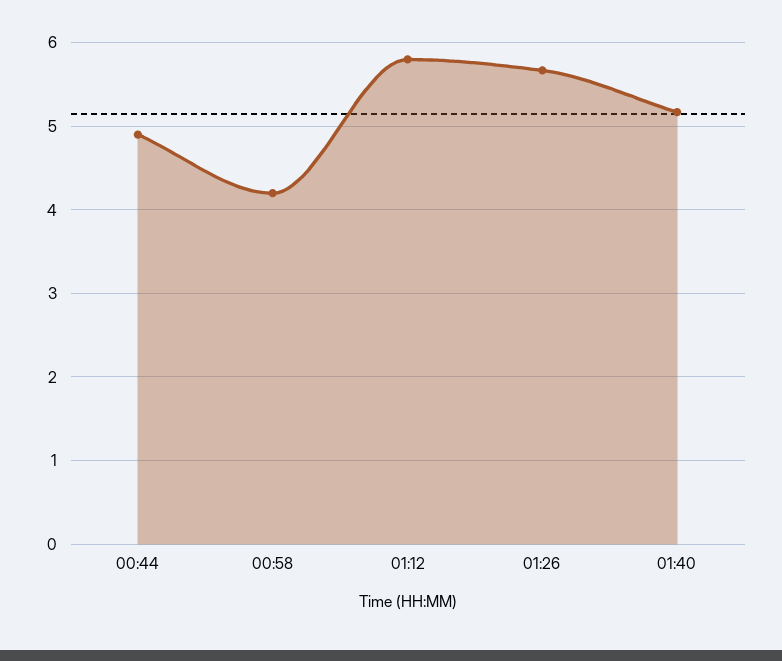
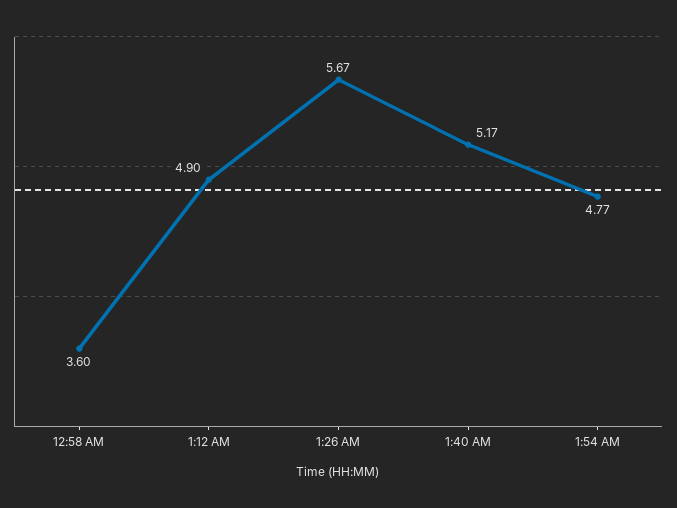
00:44: 4.9 -> none
00:58: 4.2 -> 3.6
01:12: 5.8 -> 4.9
1:54 AM: none -> 4.77

